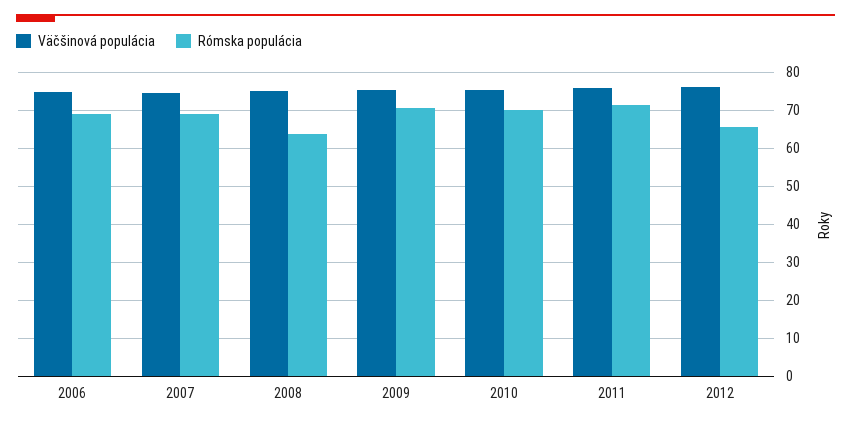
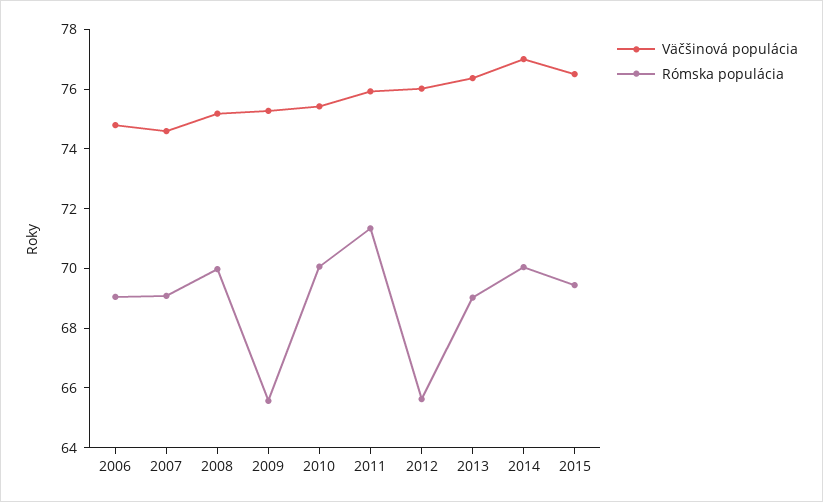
Rómska populácia, 2008: 64 -> 70
Rómska populácia, 2009: 70 -> 65.5
Väčšinová populácia, 2013: none -> 76.5
Rómska populácia, 2013: none -> 69
Väčšinová populácia, 2014: none -> 77
Rómska populácia, 2014: none -> 70
Väčšinová populácia, 2015: none -> 76.5
Rómska populácia, 2015: none -> 69.5

